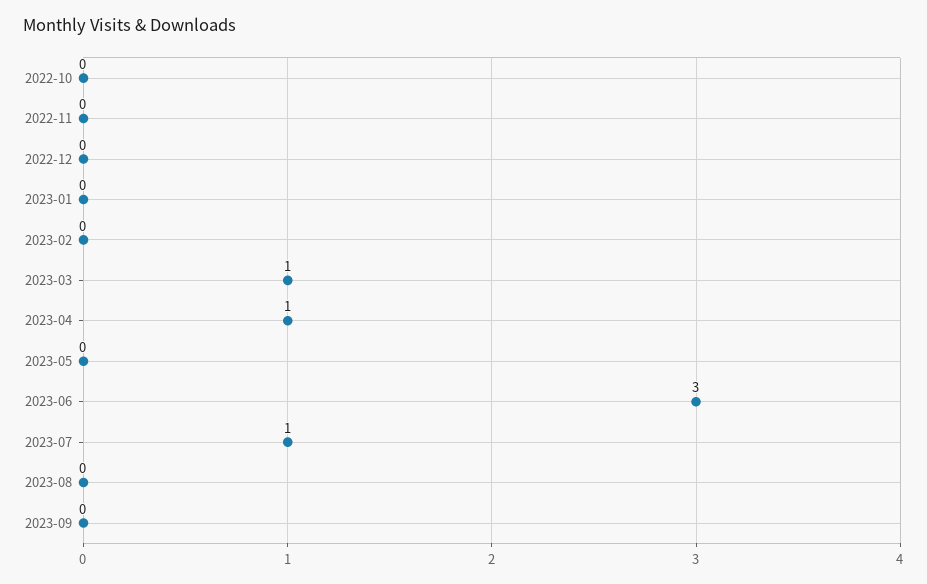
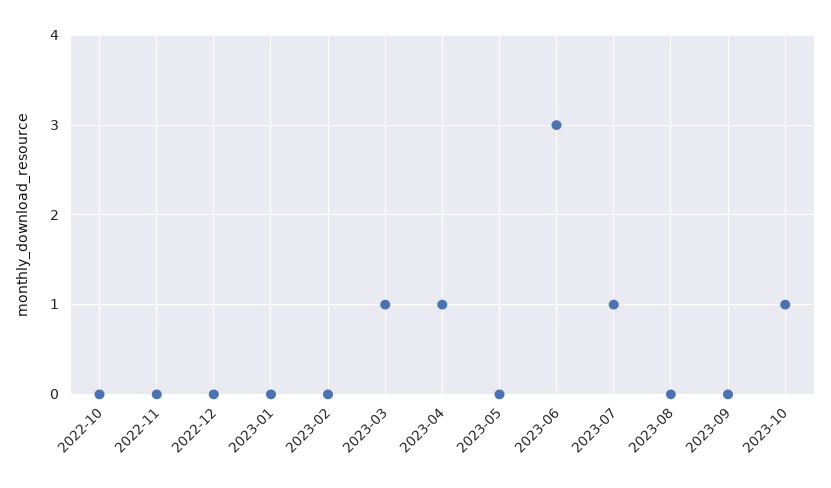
2023-10: none -> 1

